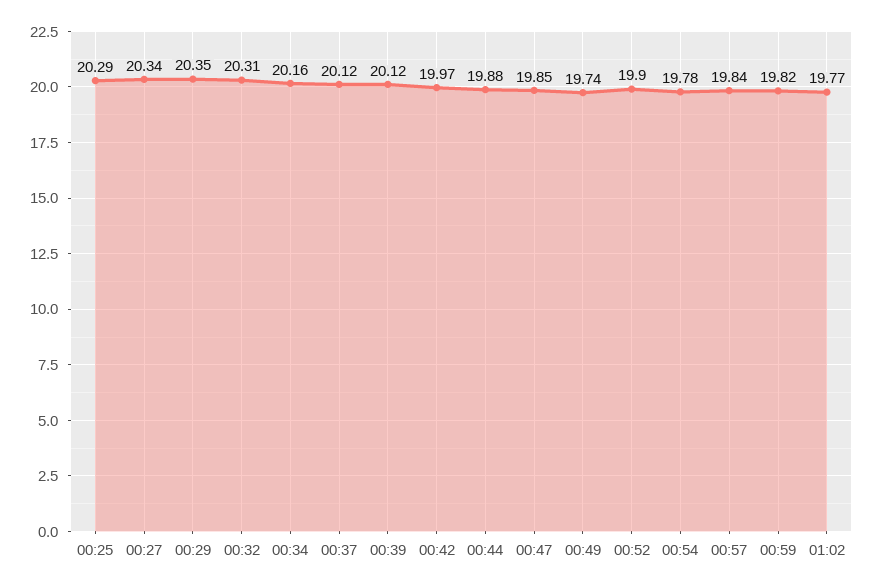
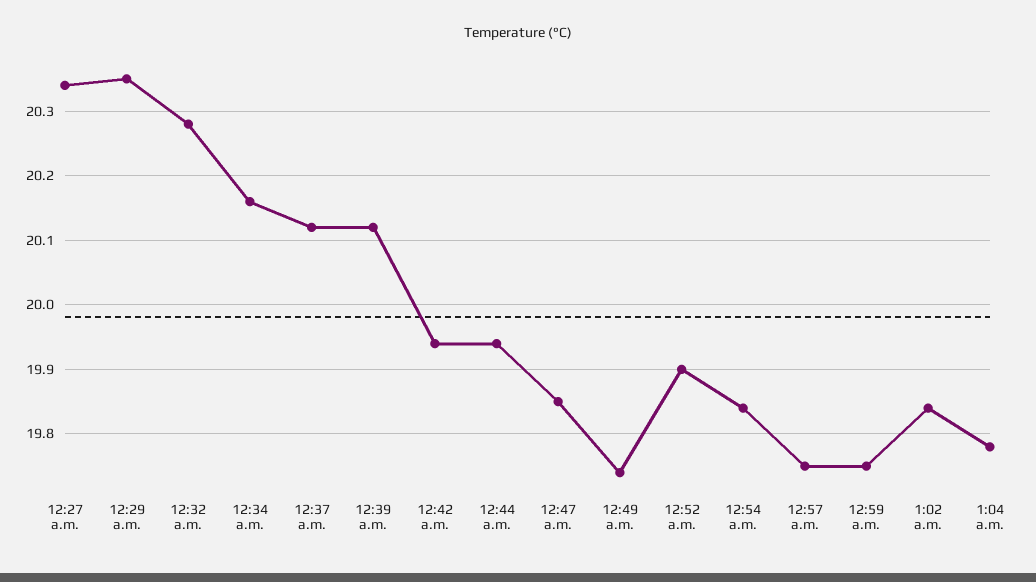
00:25: 20.29 -> none
00:32: 20.31 -> 20.28
00:42: 19.97 -> 19.94
00:44: 19.88 -> 19.94
00:54: 19.78 -> 19.84
00:57: 19.84 -> 19.75
00:59: 19.82 -> 19.75
01:02: 19.77 -> 19.84
1:04 a.m.: none -> 19.78

